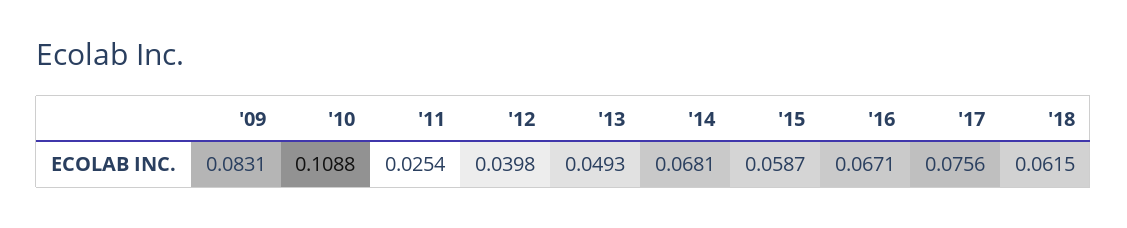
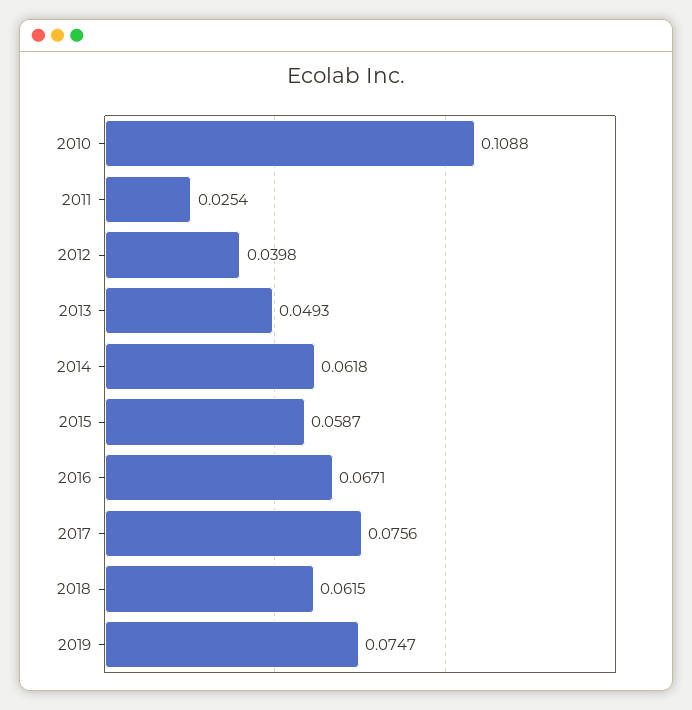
'09: 0.0831 -> none
'14: 0.0681 -> 0.0618
2019: none -> 0.0747

